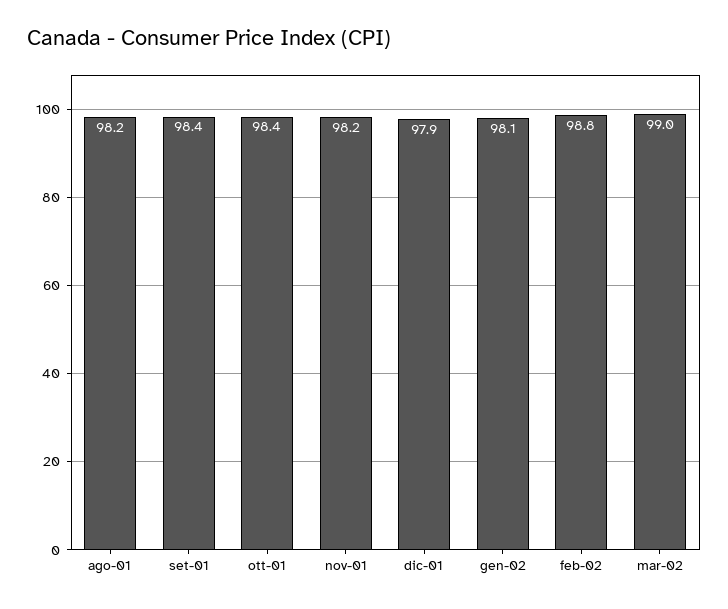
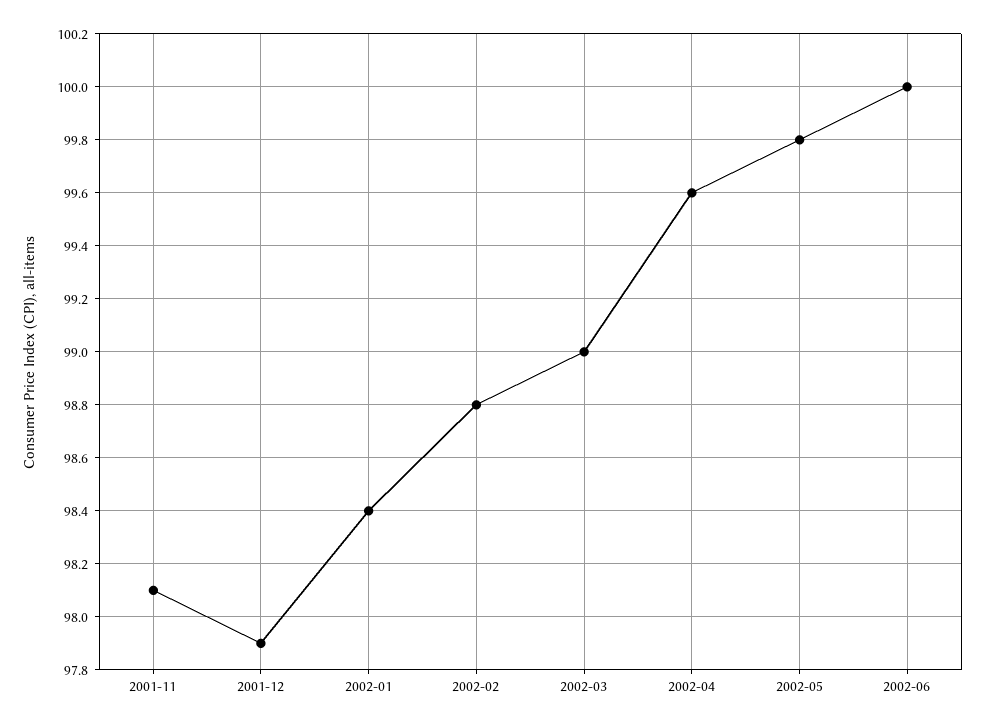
ago-01: 98.2 -> none
set-01: 98.4 -> none
ott-01: 98.4 -> none
nov-01: 98.2 -> 98.1
gen-02: 98.1 -> 98.4
2002-04: none -> 99.6
2002-05: none -> 99.8
2002-06: none -> 100

